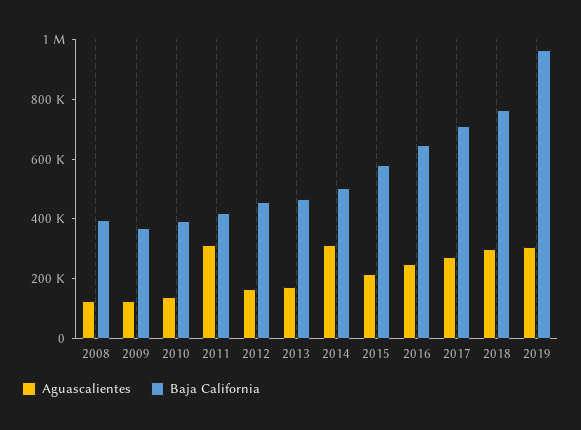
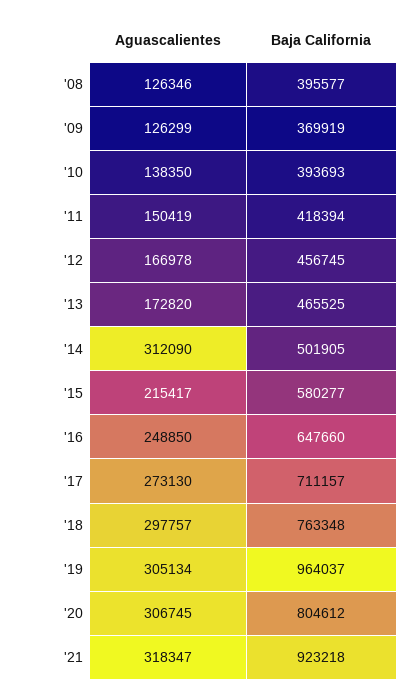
Aguascalientes, 2011: 300000 -> 150419
Aguascalientes, '20: none -> 306745
Baja California, '20: none -> 804612
Aguascalientes, '21: none -> 318347
Baja California, '21: none -> 923218

